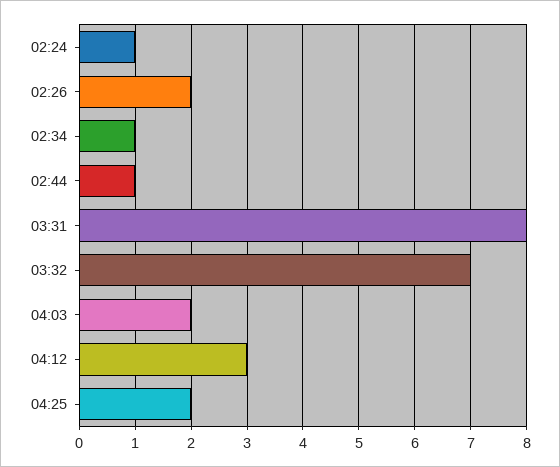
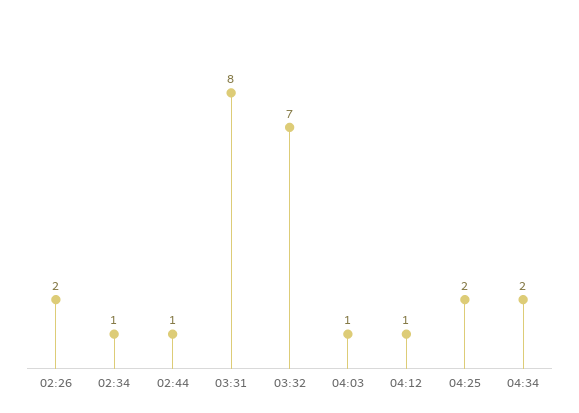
02:24: 1 -> none
04:03: 2 -> 1
04:12: 3 -> 1
04:34: none -> 2

